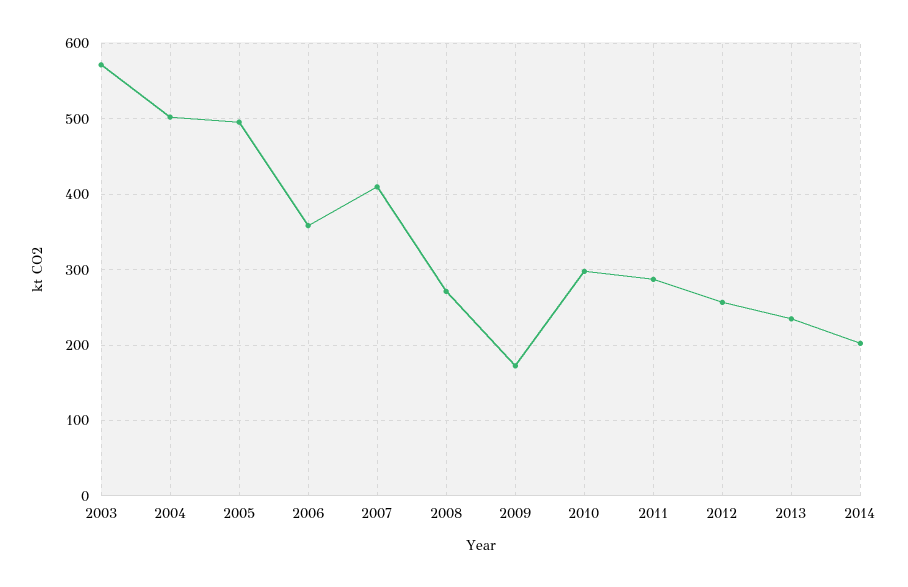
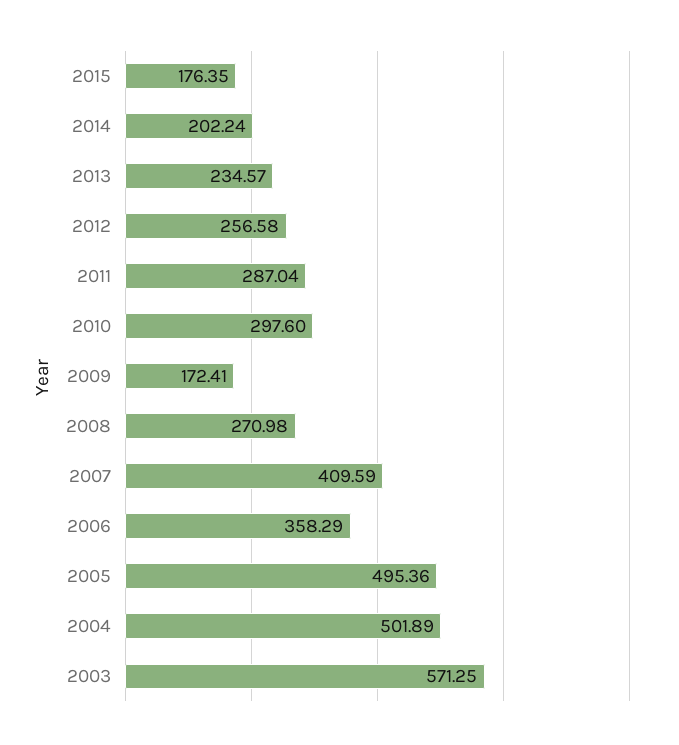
2015: none -> 176.35

